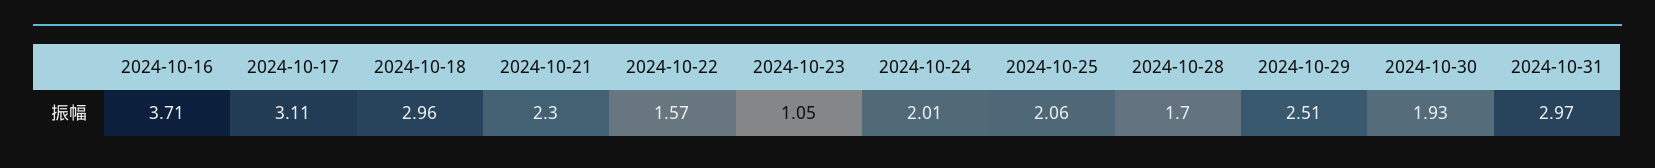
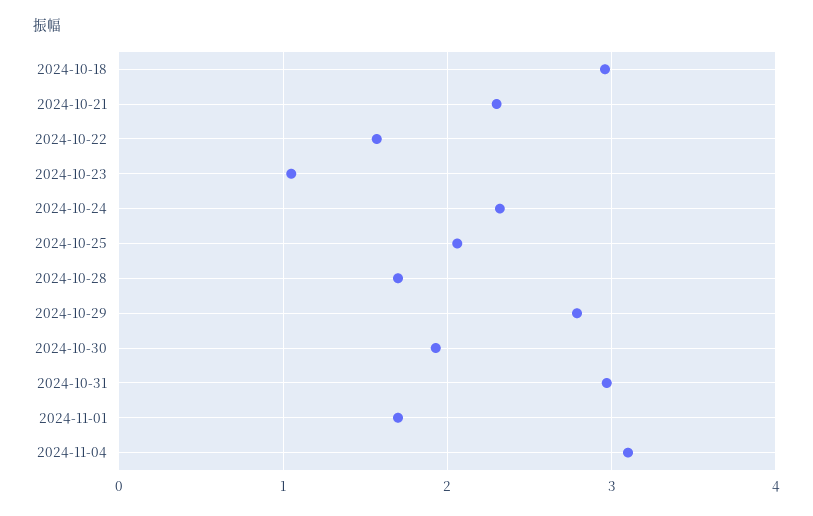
2024-10-16: 3.71 -> none
2024-10-17: 3.11 -> none
2024-10-24: 2.01 -> 2.3
2024-10-29: 2.51 -> 2.8
2024-11-01: none -> 1.7
2024-11-04: none -> 3.1

